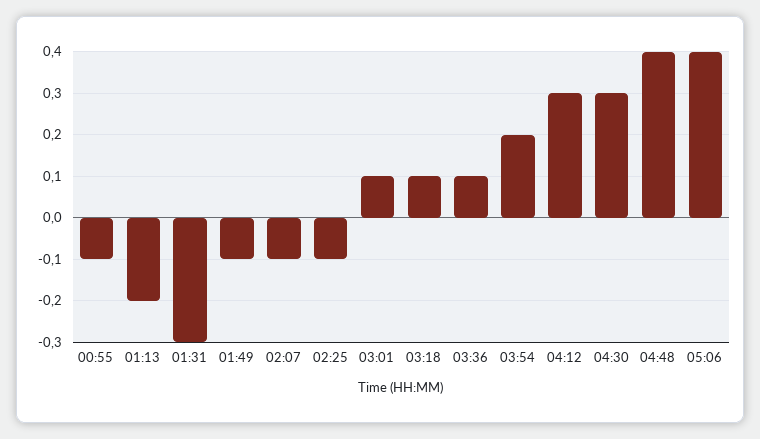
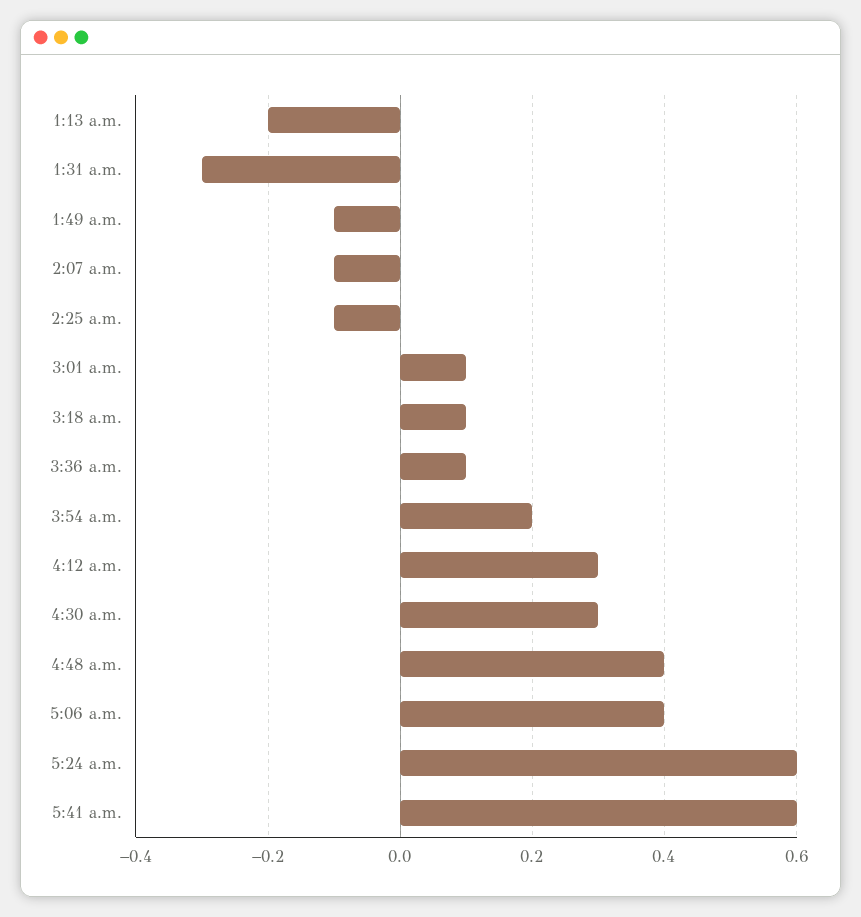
00:55: -0.1 -> none
5:24 a.m.: none -> 0.6
5:41 a.m.: none -> 0.6

